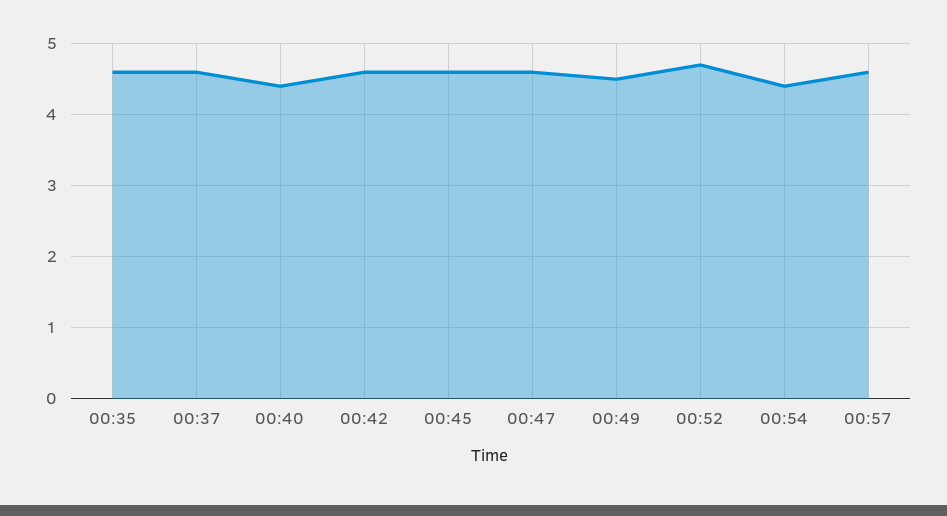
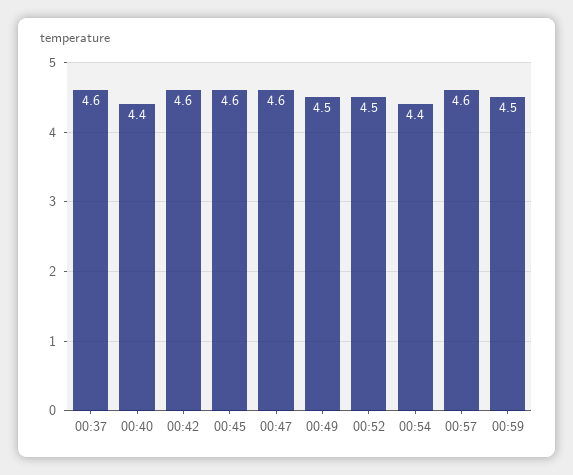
00:35: 4.6 -> none
00:52: 4.7 -> 4.5
00:59: none -> 4.5

